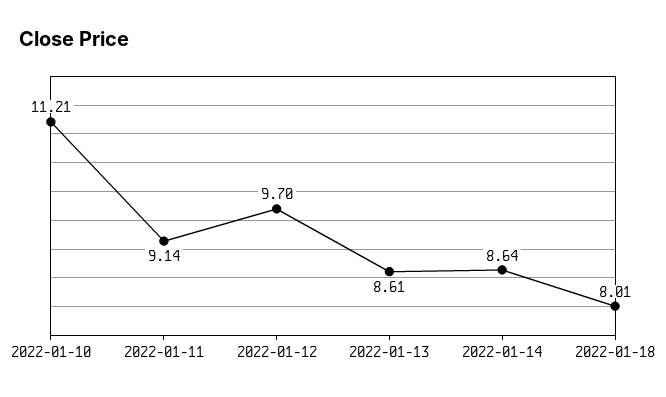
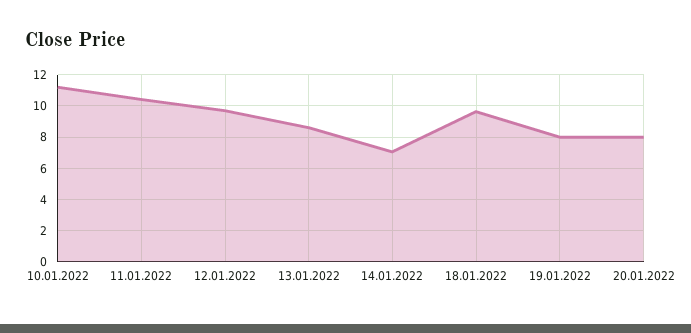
2022-01-11: 9.14 -> 10.5
2022-01-14: 8.64 -> 7
2022-01-18: 8.01 -> 9.5
19.01.2022: none -> 8
20.01.2022: none -> 8

